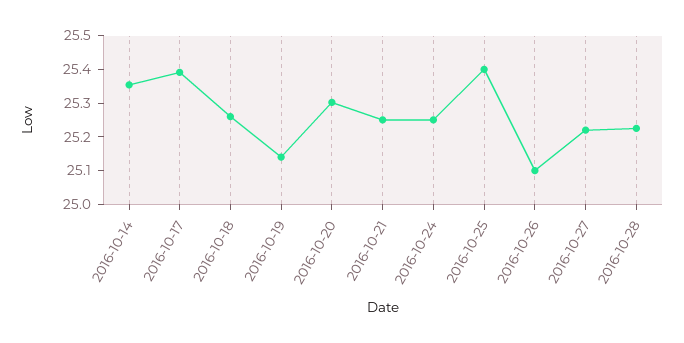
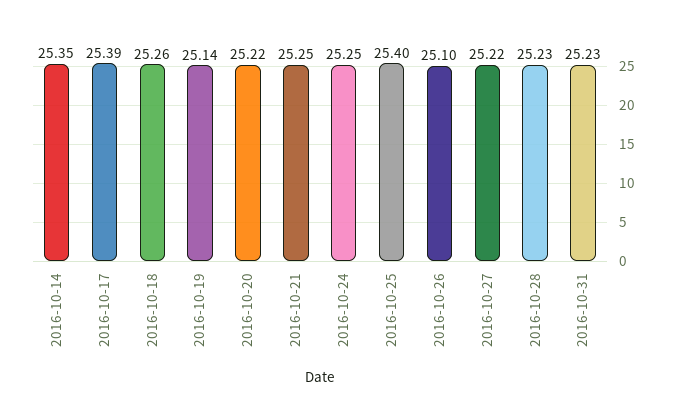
2016-10-20: 25.3 -> 25.22
2016-10-31: none -> 25.23

